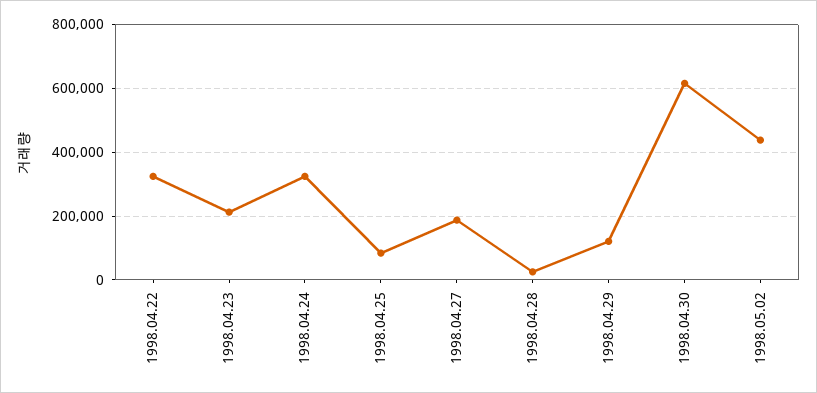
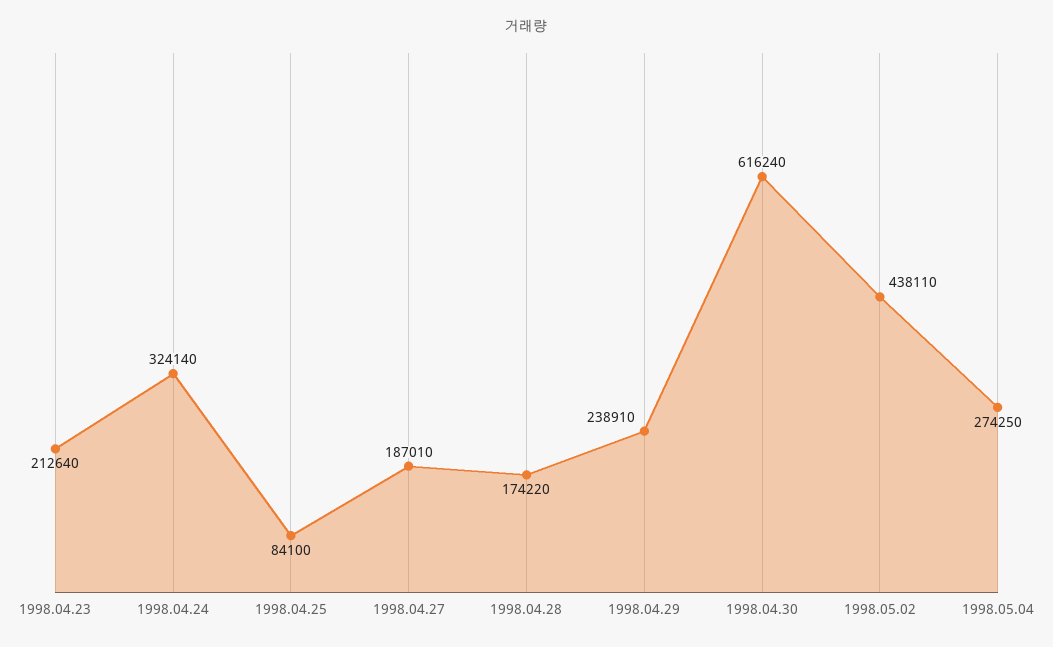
1998.04.22: 320000 -> none
1998.04.28: 20000 -> 174220
1998.04.29: 120000 -> 238910
1998.05.04: none -> 274250

